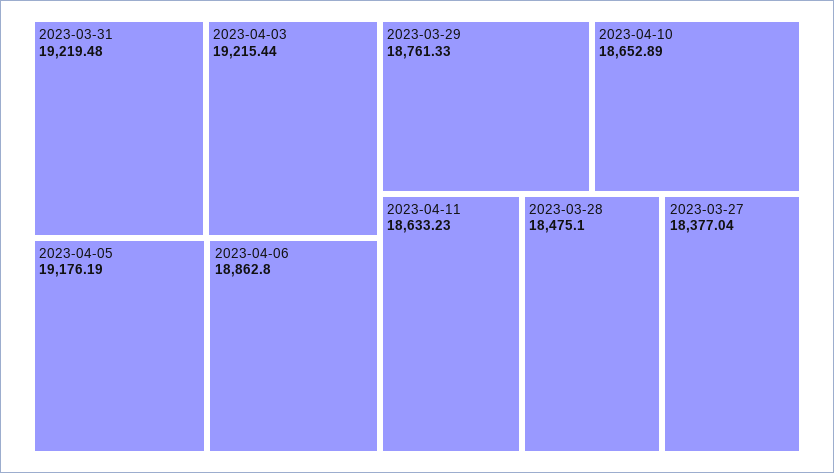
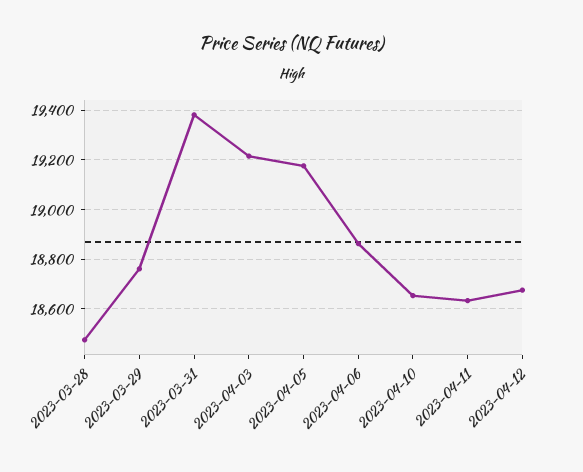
2023-03-31: 19219.48 -> 19375
2023-03-27: 18377.04 -> none
2023-04-12: none -> 18675

